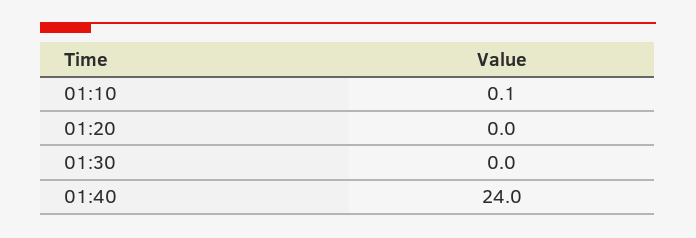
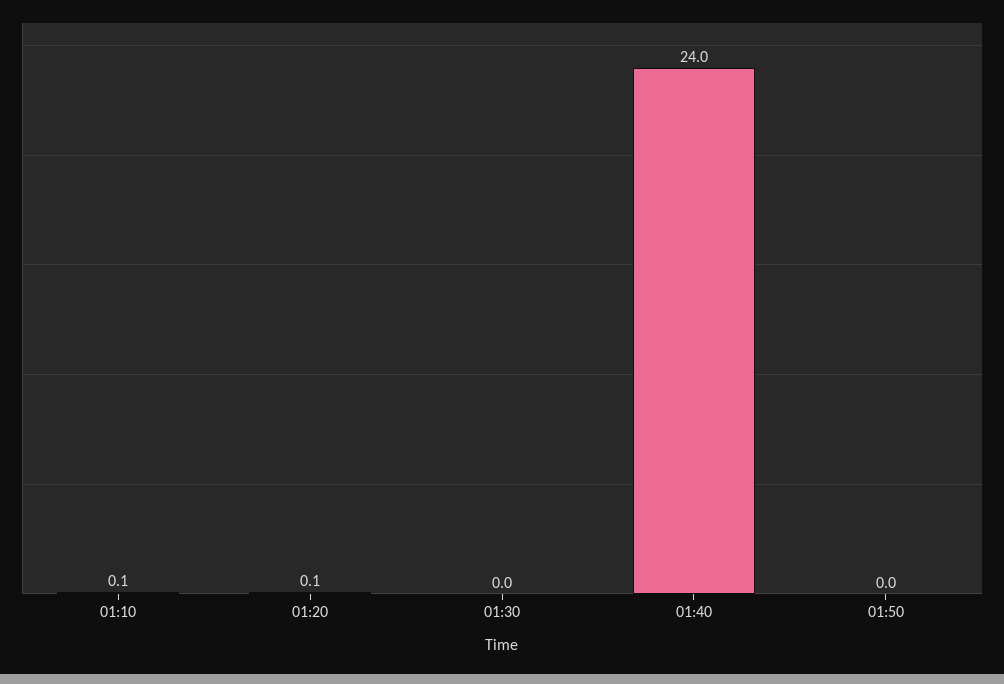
01:20: 0 -> 0.1
01:50: none -> 0

